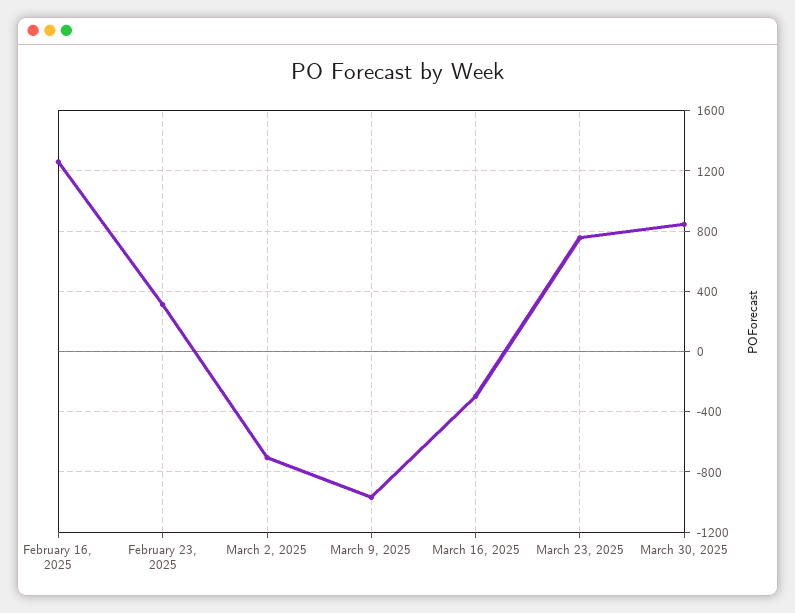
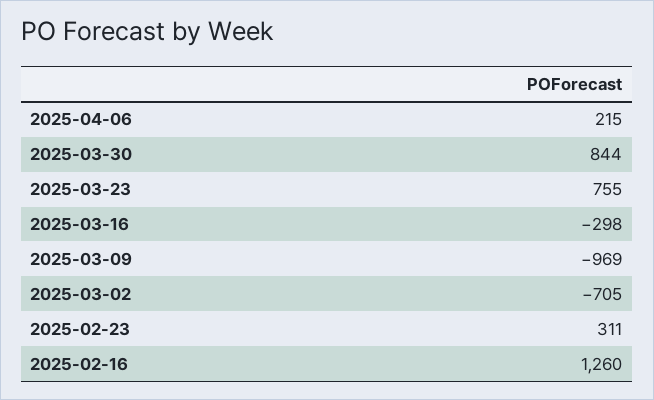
2025-04-06: none -> 215

